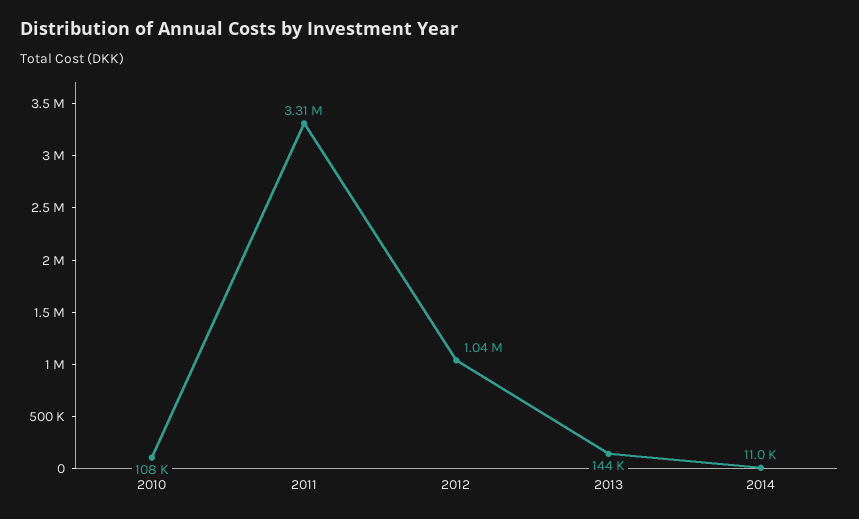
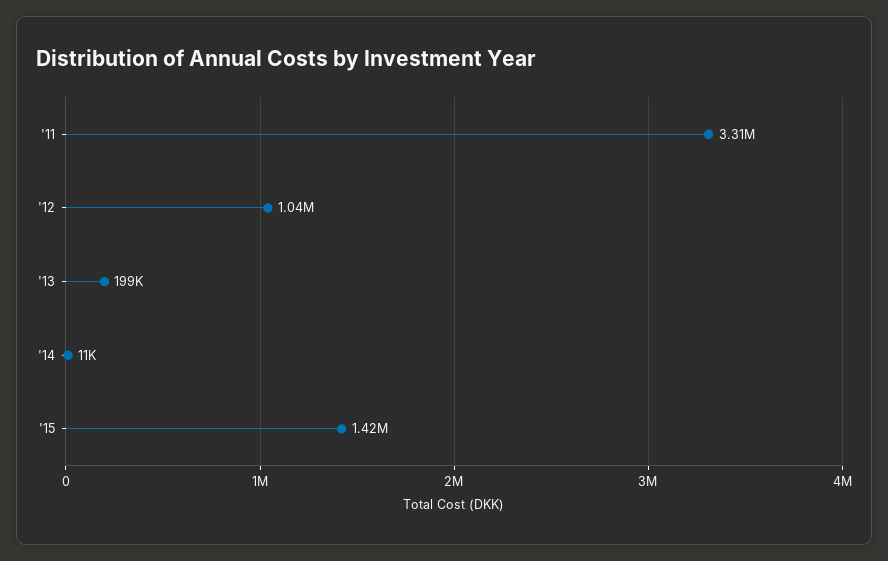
2010: 108000 -> none
2013: 144000 -> 199000
'15: none -> 1420000

